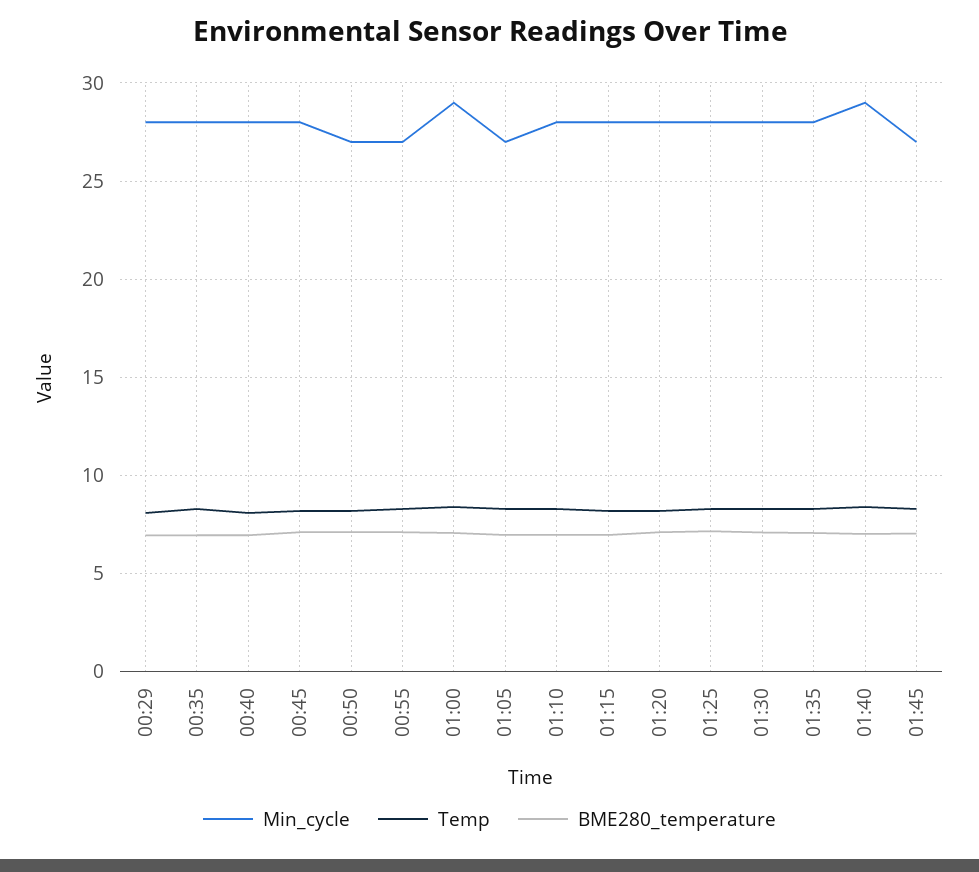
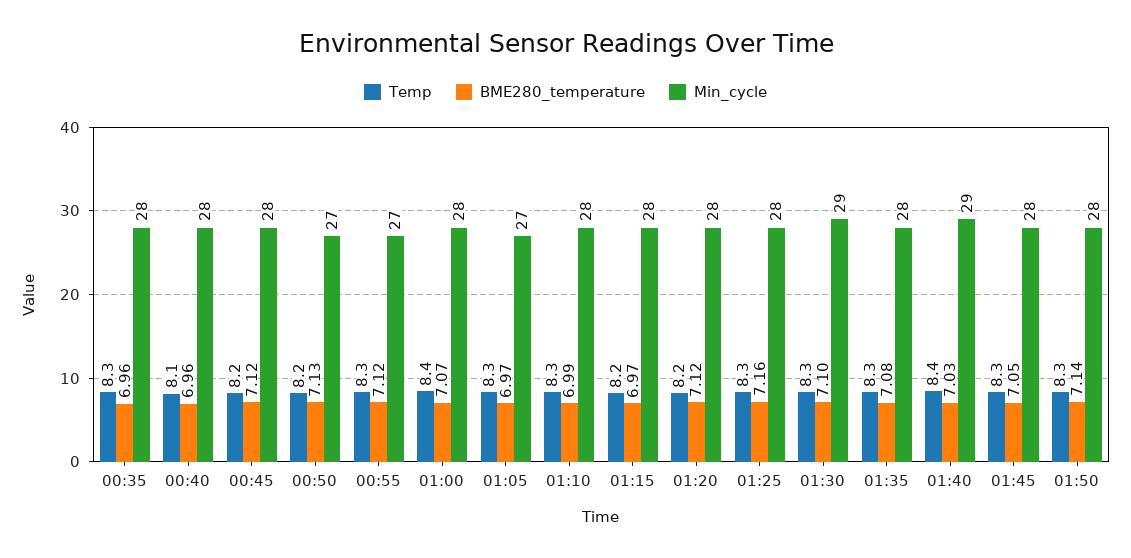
Min_cycle, 00:29: 28 -> none
Temp, 00:29: 8 -> none
BME280_temperature, 00:29: 7 -> none
Min_cycle, 01:00: 29 -> 28
Min_cycle, 01:30: 28 -> 29
Min_cycle, 01:45: 27 -> 28
Temp, 01:50: none -> 8.3
BME280_temperature, 01:50: none -> 7.14
Min_cycle, 01:50: none -> 28

